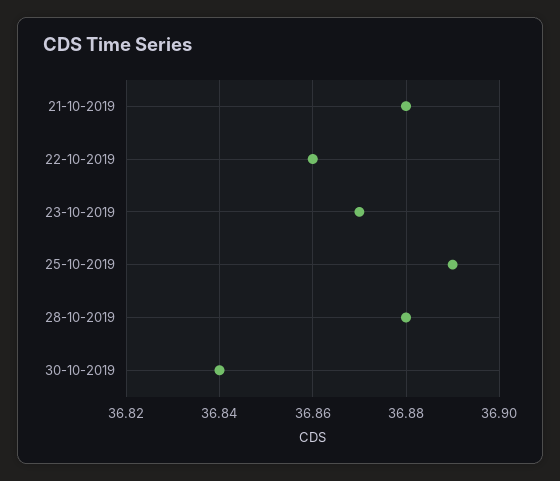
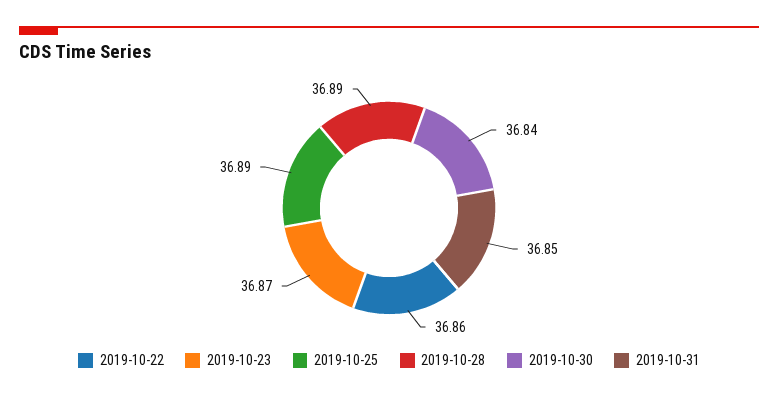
21-10-2019: 36.88 -> none
28-10-2019: 36.88 -> 36.89
2019-10-31: none -> 36.85

